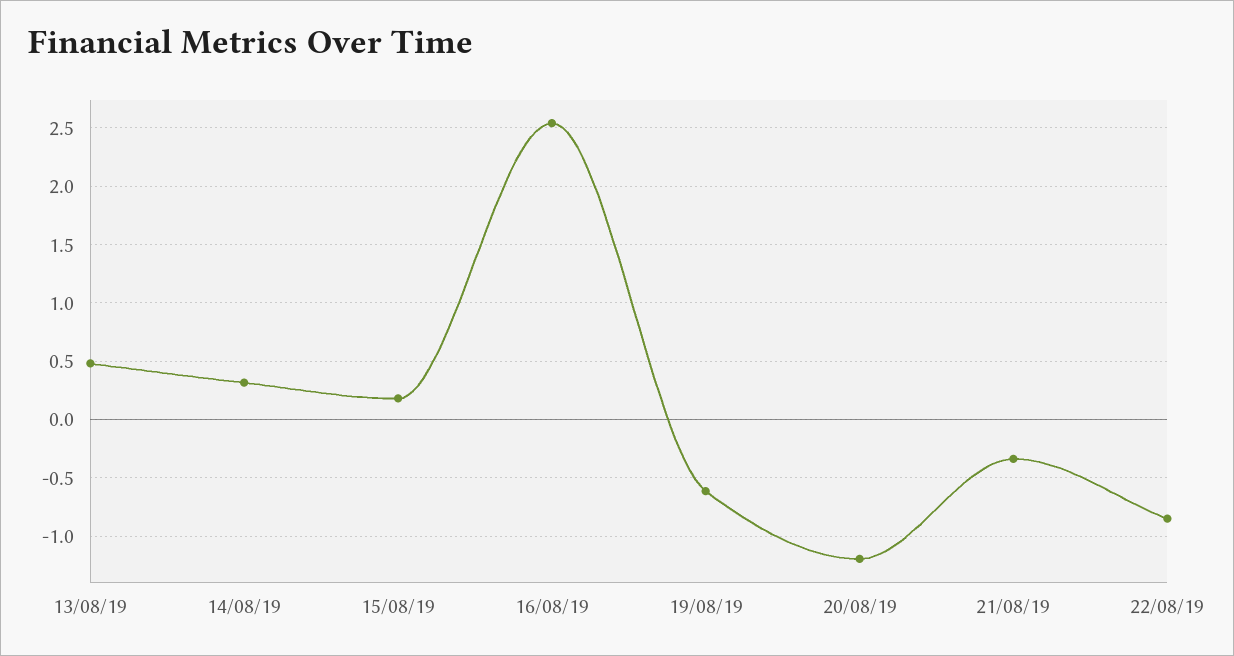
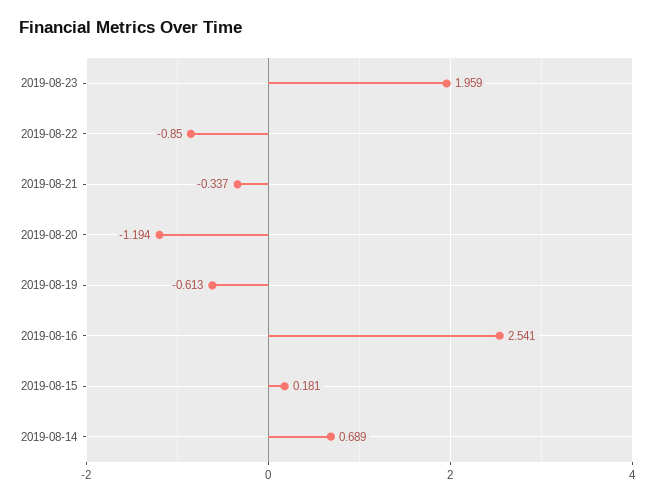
13/08/19: 0.5 -> none
14/08/19: 0.3 -> 0.689
2019-08-23: none -> 1.959

